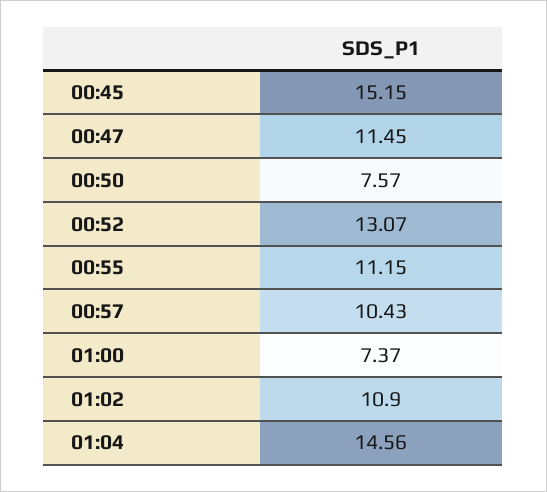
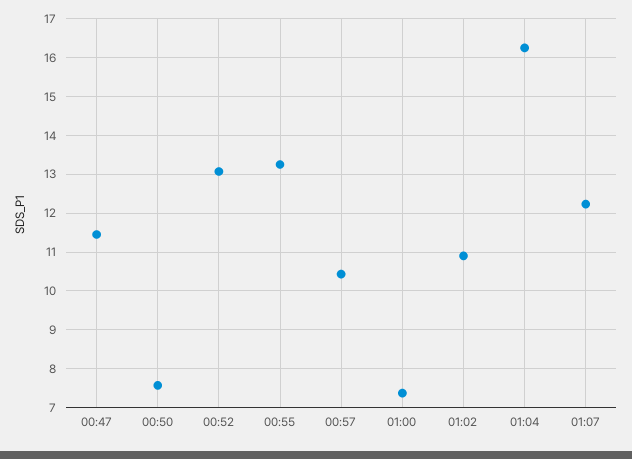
00:45: 15.15 -> none
00:55: 11.15 -> 13.2
01:04: 14.56 -> 16.2
01:07: none -> 12.2

